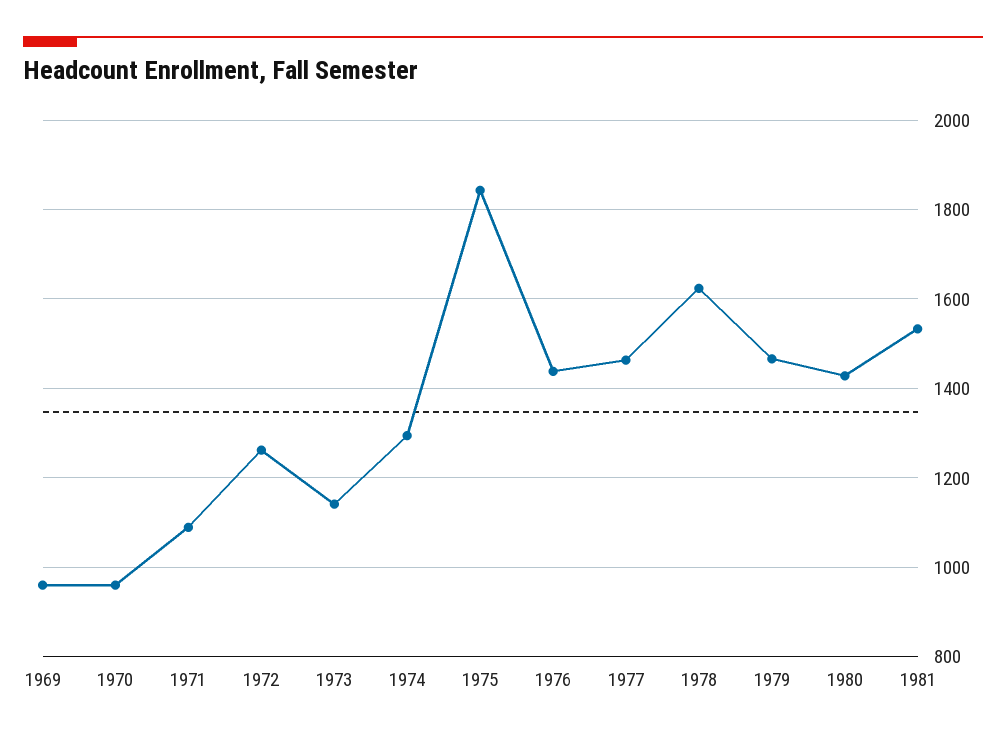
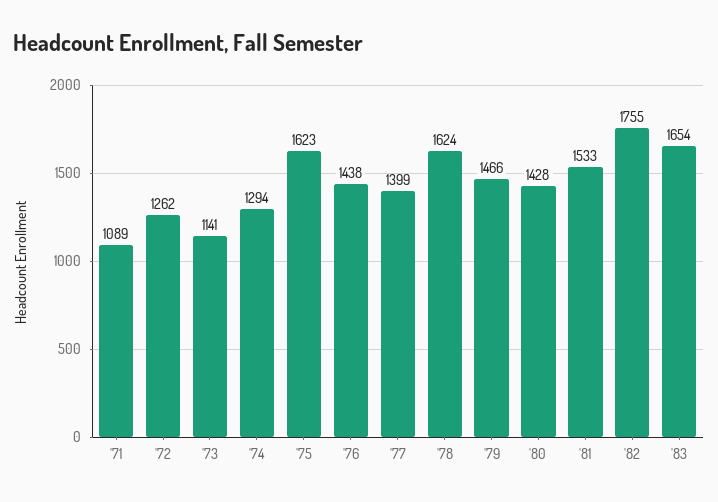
1969: 960 -> none
1970: 960 -> none
1975: 1840 -> 1623
1977: 1460 -> 1399
'82: none -> 1755
'83: none -> 1654

